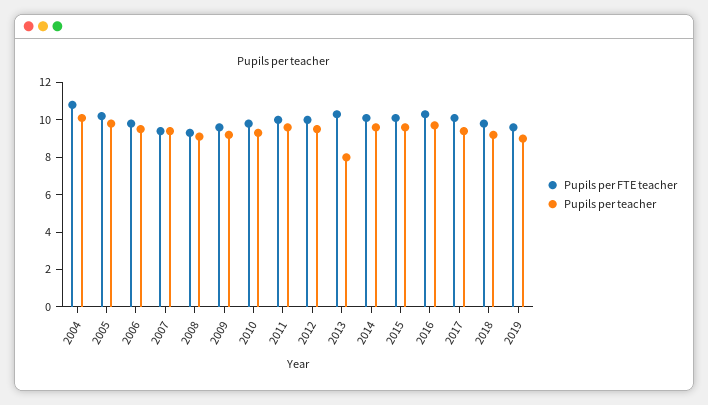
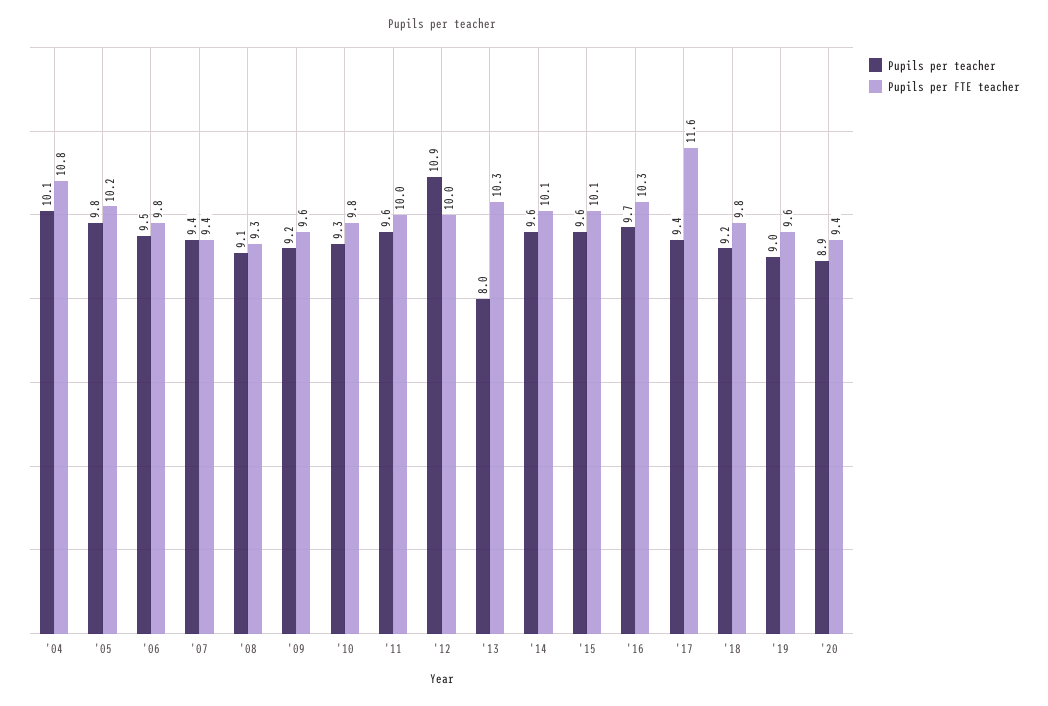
Pupils per teacher, 2012: 9.5 -> 10.9
Pupils per FTE teacher, 2017: 10 -> 11.6
Pupils per teacher, '20: none -> 8.9
Pupils per FTE teacher, '20: none -> 9.4

